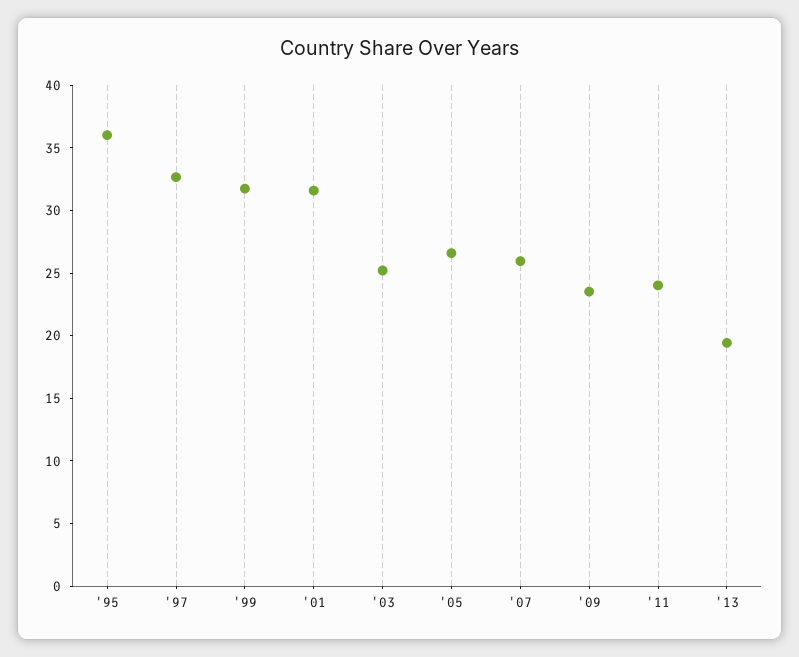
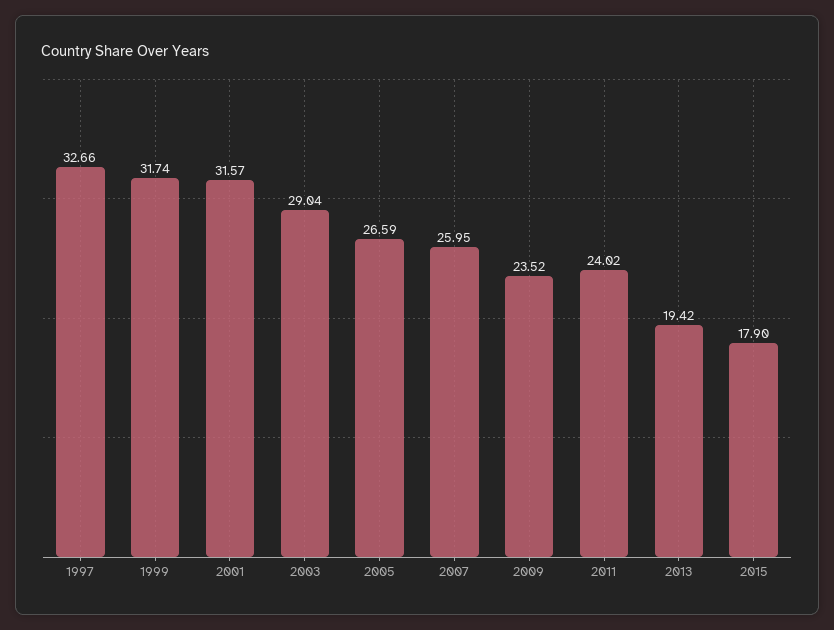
'95: 36 -> none
'03: 25 -> 29.04
2015: none -> 17.9

